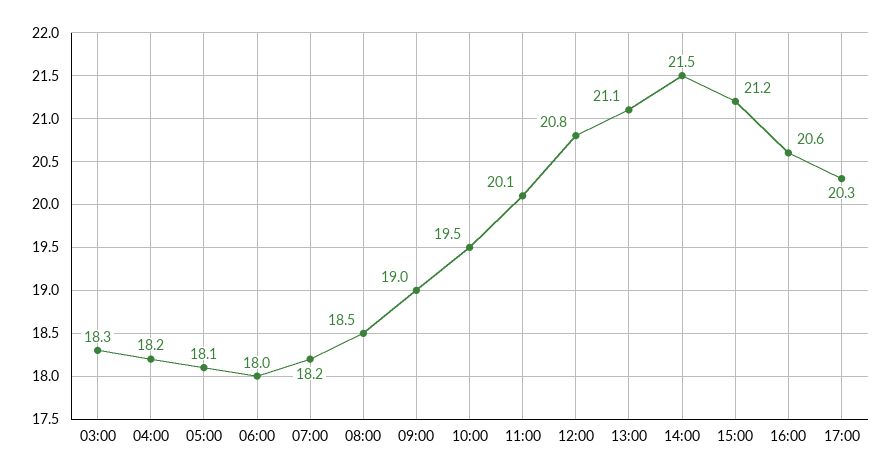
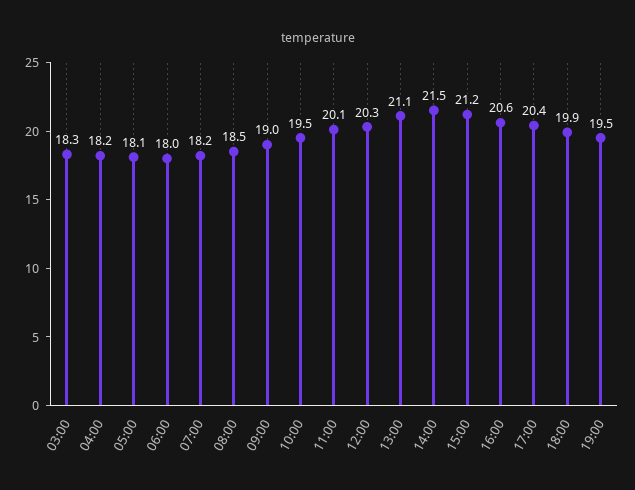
12:00: 20.8 -> 20.3
17:00: 20.3 -> 20.4
18:00: none -> 19.9
19:00: none -> 19.5

